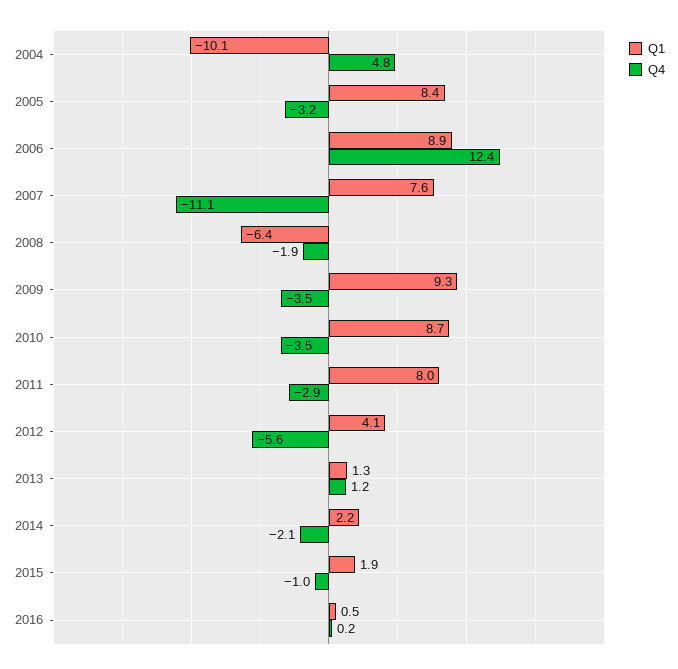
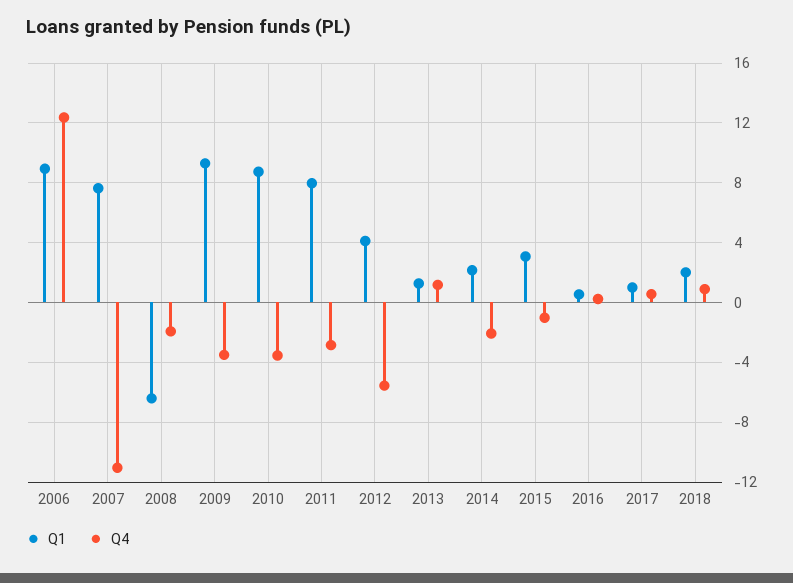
Q1, 2004: -10.1 -> none
Q4, 2004: 4.8 -> none
Q1, 2005: 8.4 -> none
Q4, 2005: -3.2 -> none
Q1, 2015: 1.9 -> 3
Q1, 2017: none -> 1
Q4, 2017: none -> 0.5
Q1, 2018: none -> 2
Q4, 2018: none -> 1

